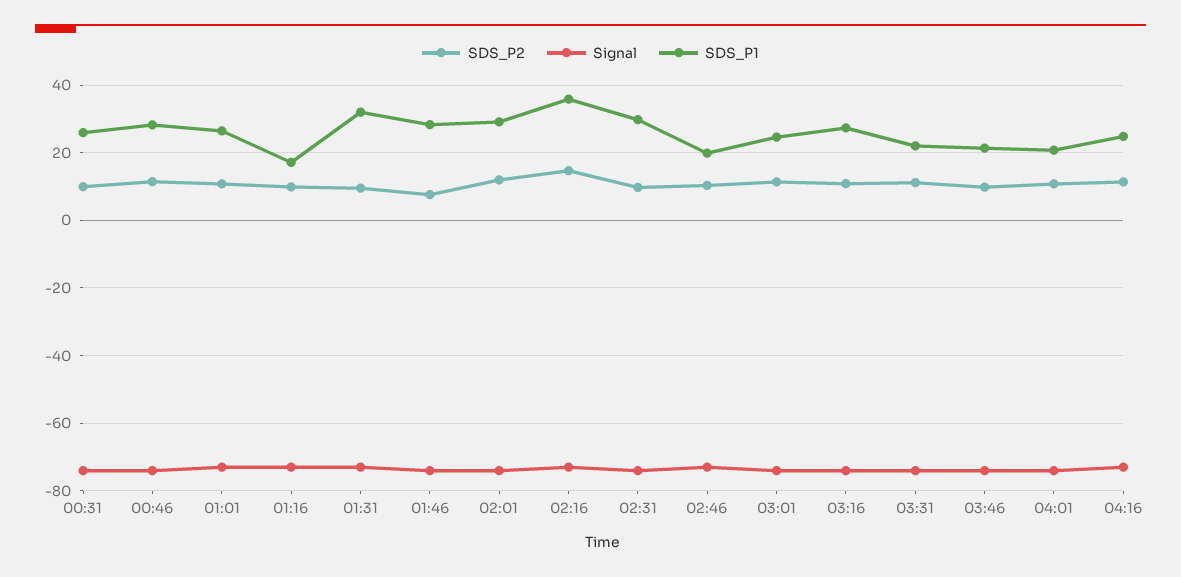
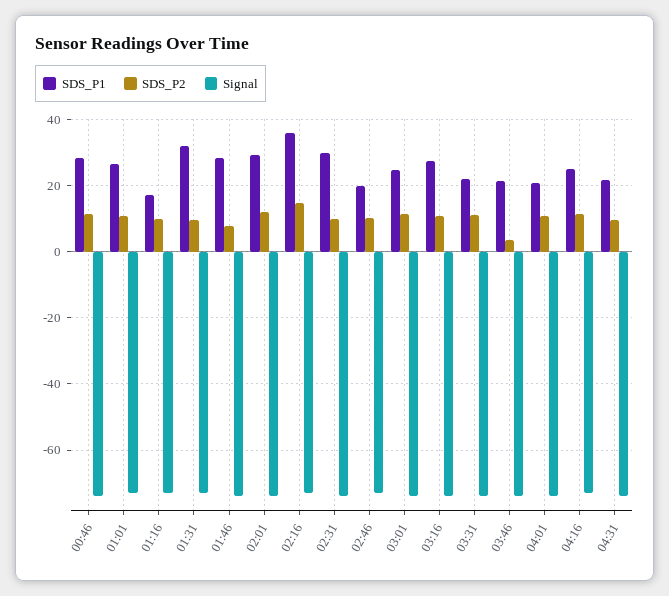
SDS_P2, 00:31: 10 -> none
Signal, 00:31: -74 -> none
SDS_P1, 00:31: 26 -> none
SDS_P2, 03:46: 10 -> 4
SDS_P1, 04:31: none -> 22
SDS_P2, 04:31: none -> 10
Signal, 04:31: none -> -74

